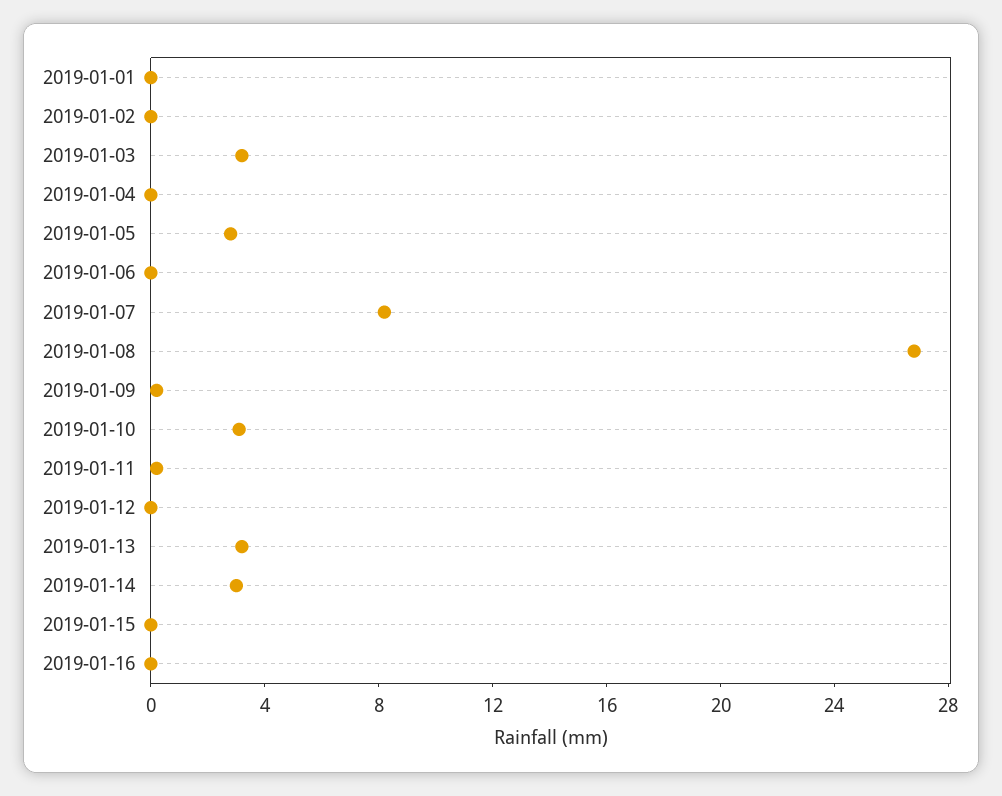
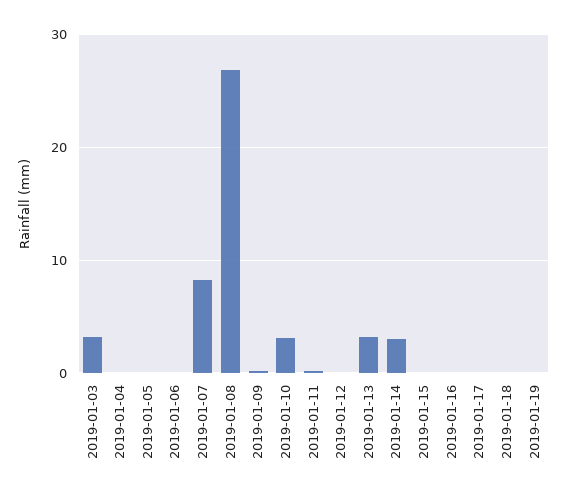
2019-01-01: 0 -> none
2019-01-02: 0 -> none
2019-01-05: 3 -> 0
2019-01-17: none -> 0
2019-01-18: none -> 0
2019-01-19: none -> 0

